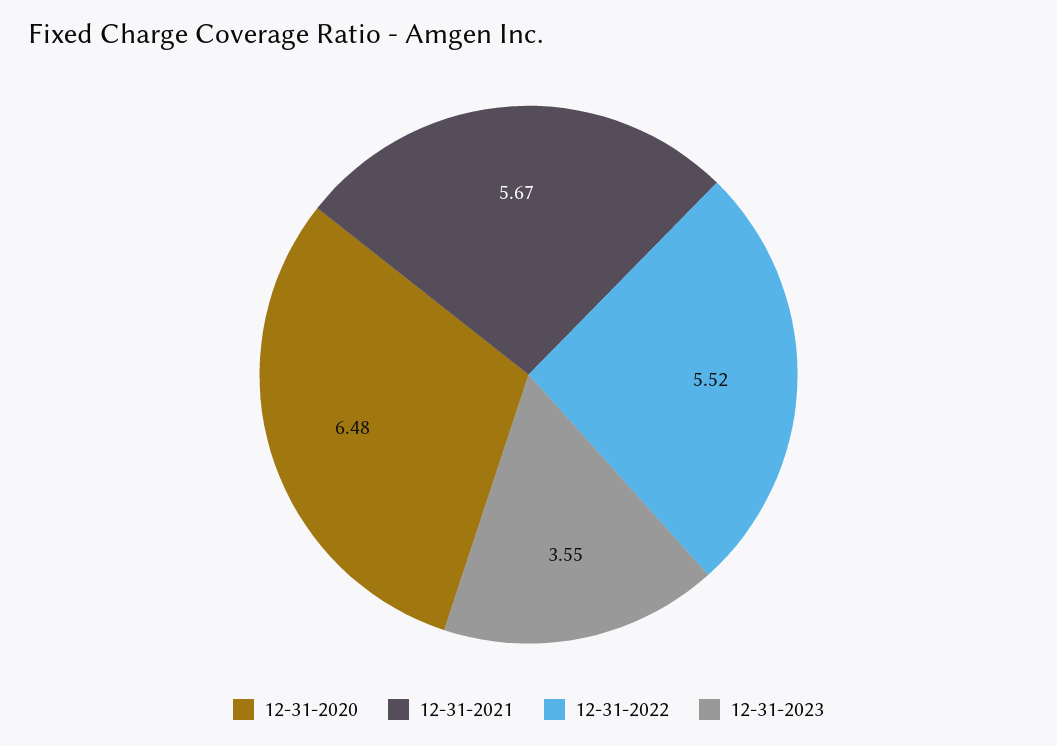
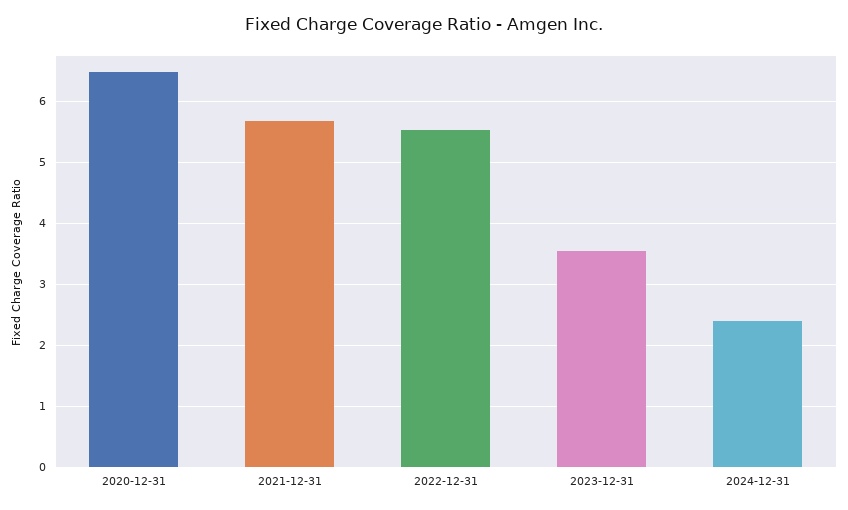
2024-12-31: none -> 2.4

